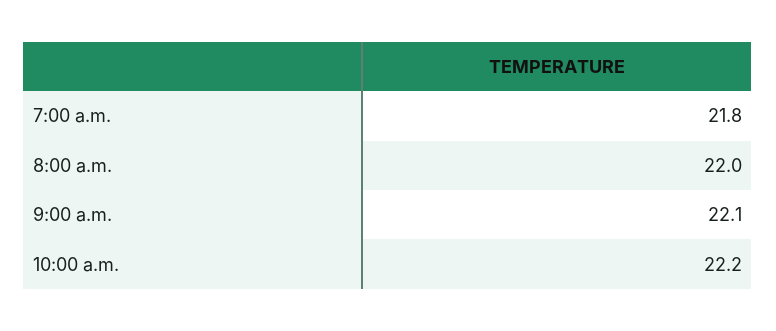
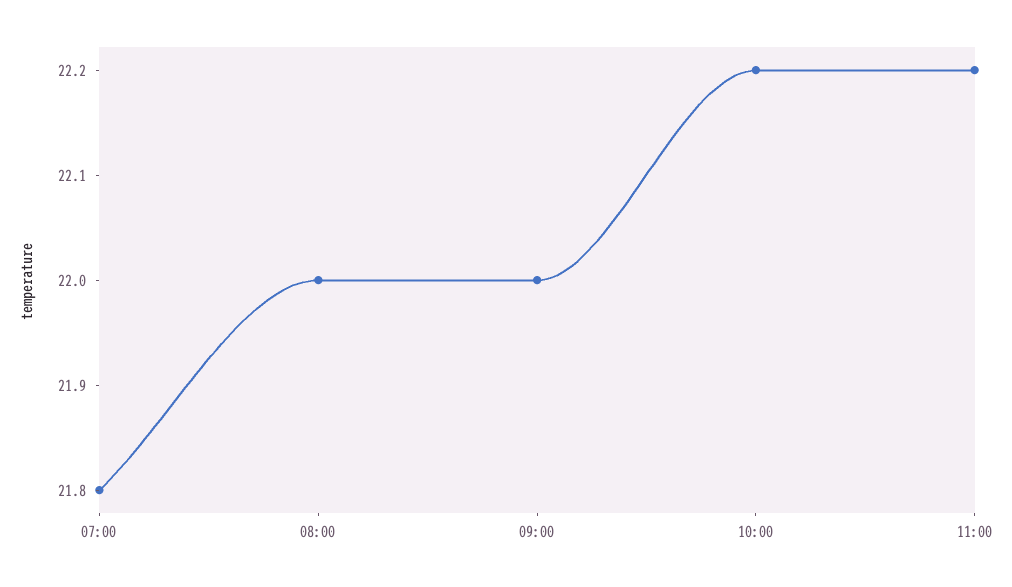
9:00 a.m.: 22.1 -> 22
11:00: none -> 22.2

